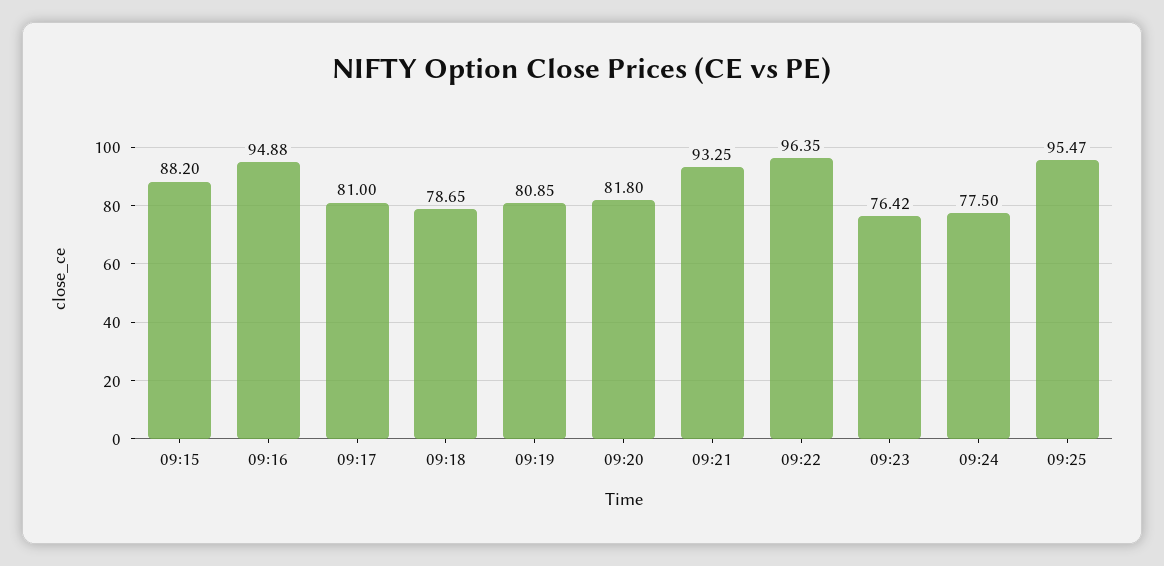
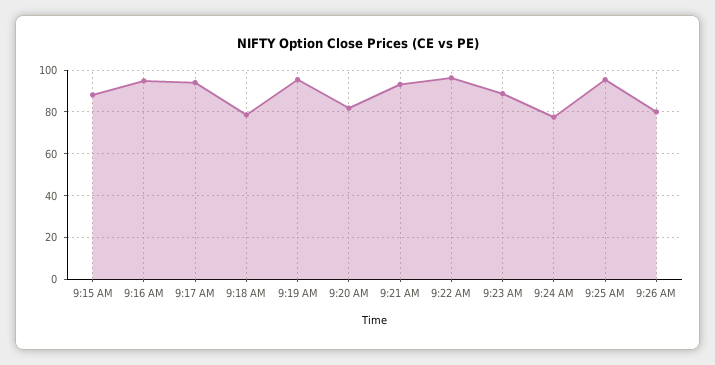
09:17: 81 -> 95
09:19: 80.85 -> 95
09:23: 76.42 -> 90
9:26 AM: none -> 80

